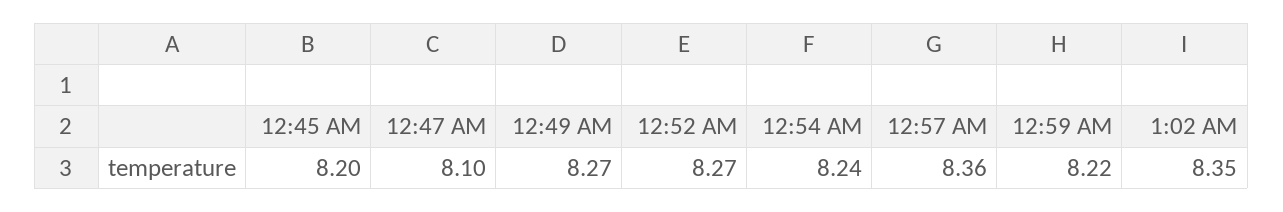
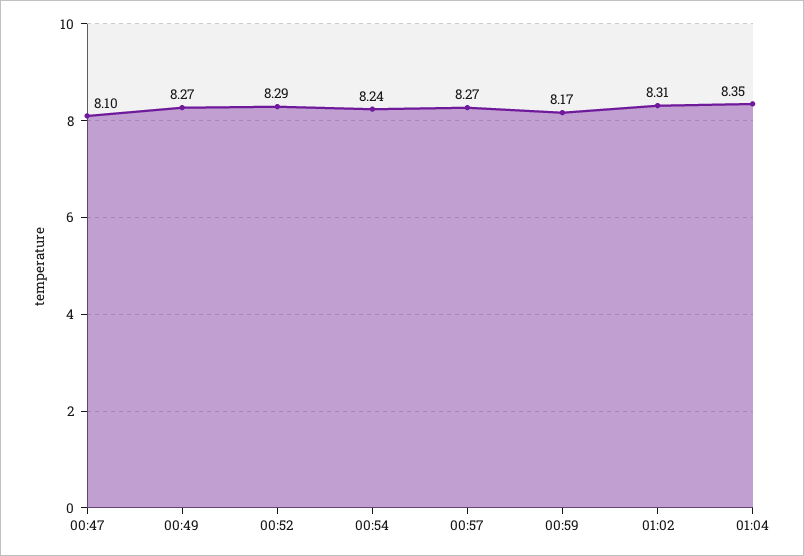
12:45 AM: 8.2 -> none
12:52 AM: 8.27 -> 8.29
12:57 AM: 8.36 -> 8.27
12:59 AM: 8.22 -> 8.17
1:02 AM: 8.35 -> 8.31
01:04: none -> 8.35

